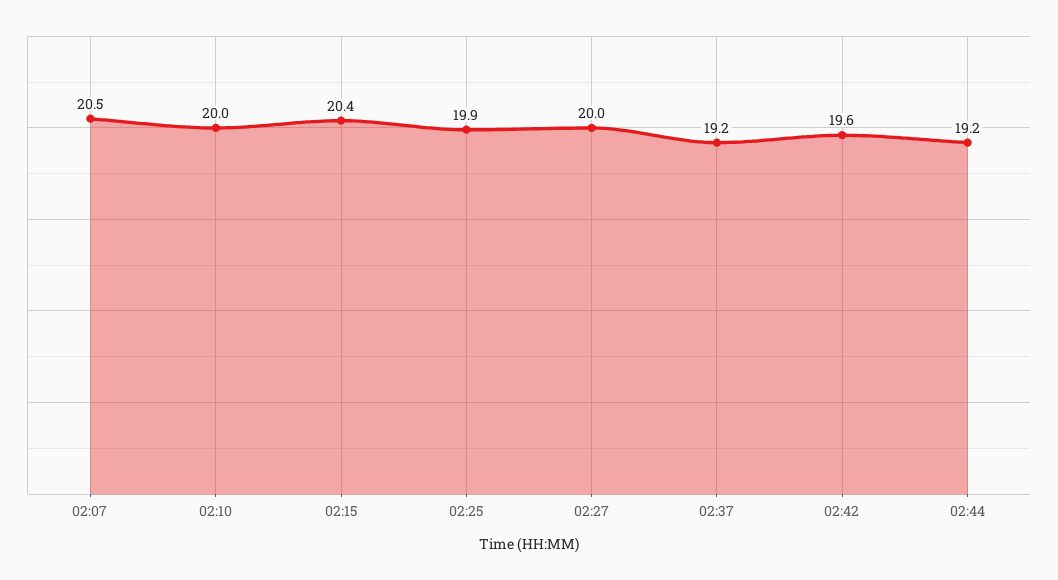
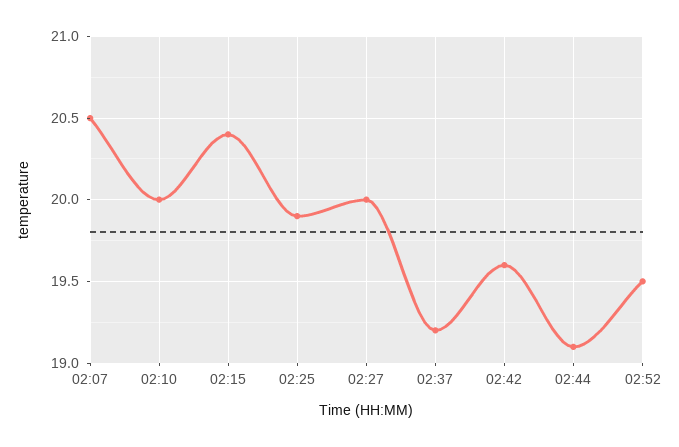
02:44: 19.2 -> 19.1
02:52: none -> 19.5

